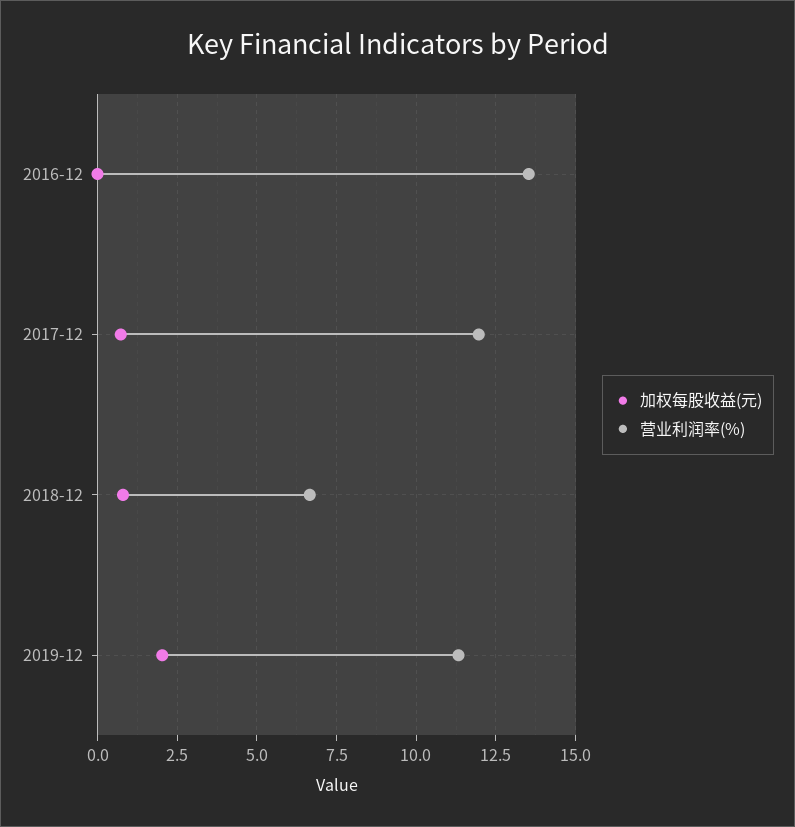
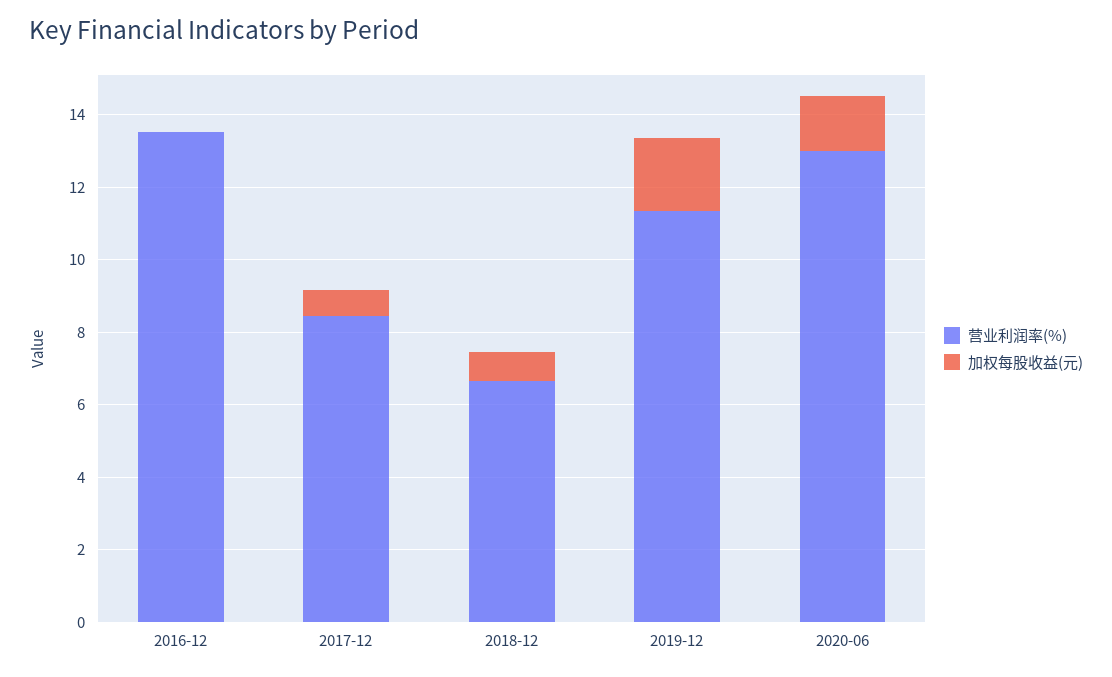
营业利润率(%), 2017-12: 12 -> 8.5
营业利润率(%), 2020-06: none -> 13
加权每股收益(元), 2020-06: none -> 1.5

